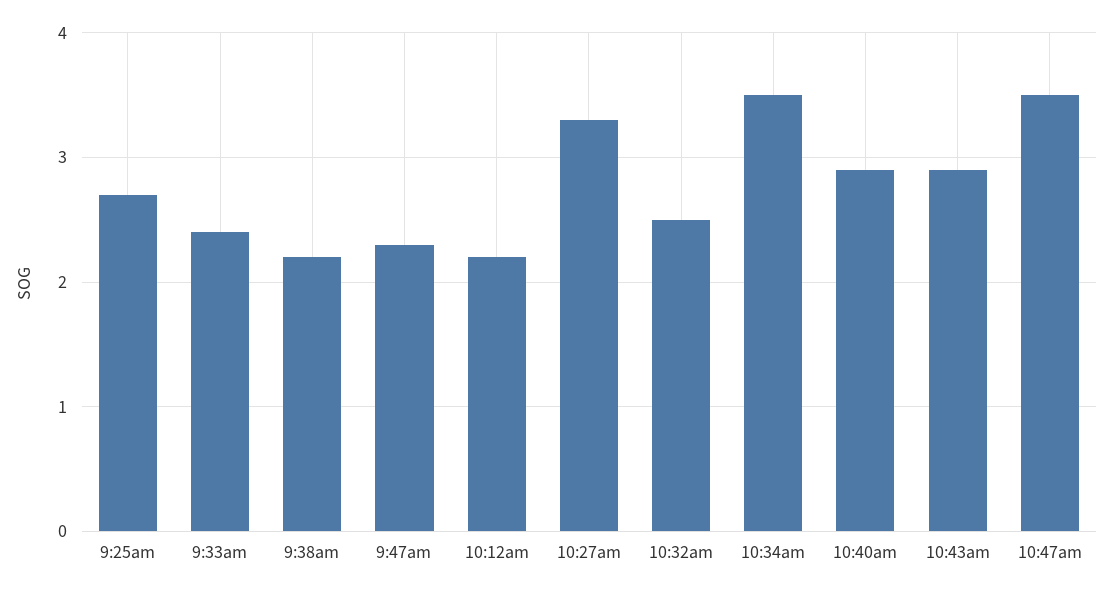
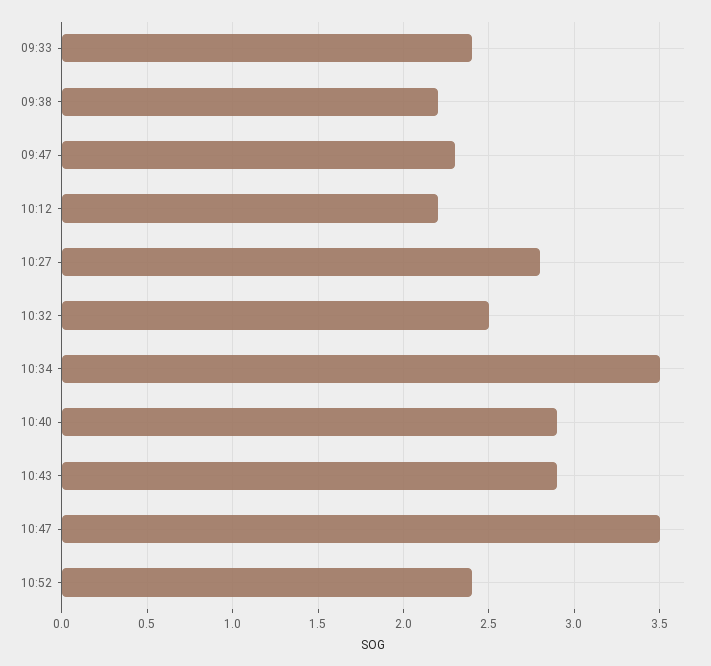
9:25am: 2.7 -> none
10:27am: 3.3 -> 2.8
10:52: none -> 2.4

